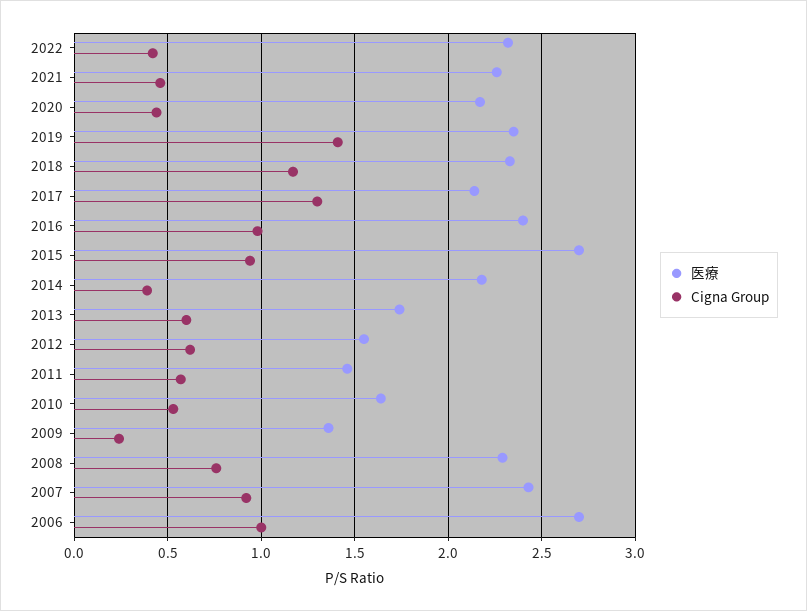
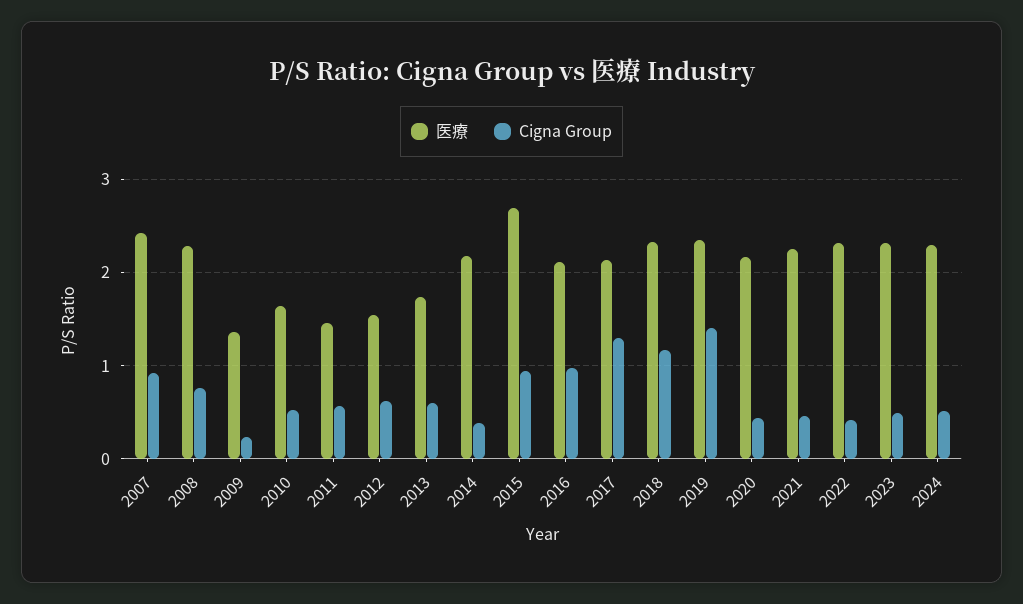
医療, 2016: 2.4 -> 2.1
医療, 2006: 2.7 -> none
Cigna Group, 2006: 1 -> none
医療, 2023: none -> 2.3
Cigna Group, 2023: none -> 0.5
医療, 2024: none -> 2.3
Cigna Group, 2024: none -> 0.5

